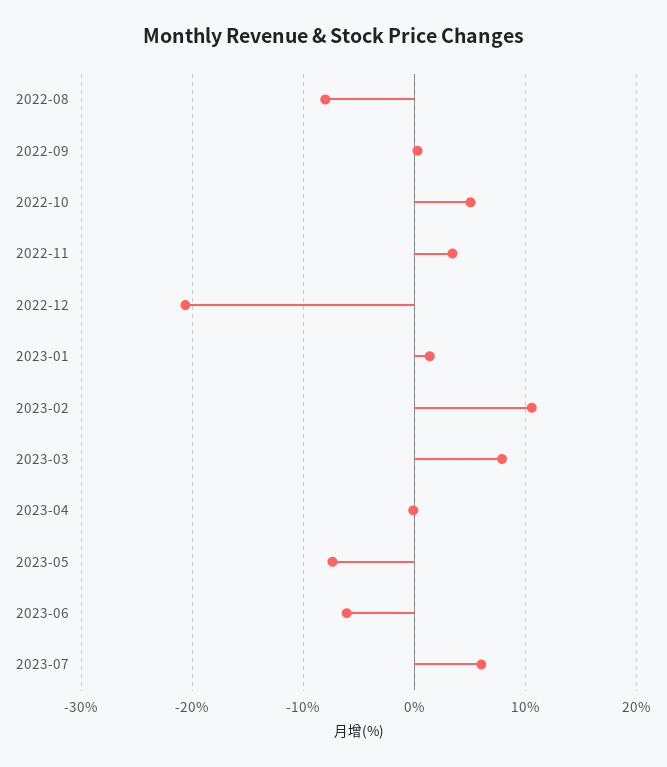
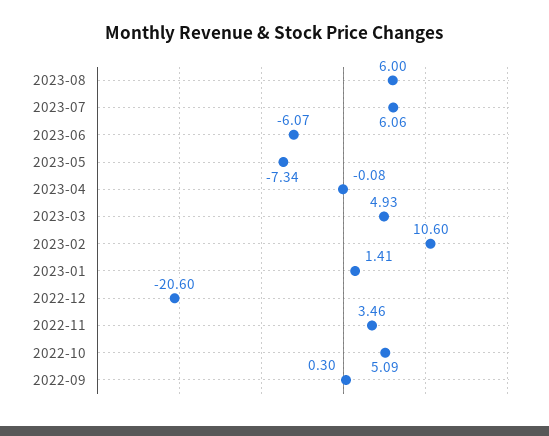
2022-08: -8 -> none
2023-03: 8 -> 4.93
2023-08: none -> 6

